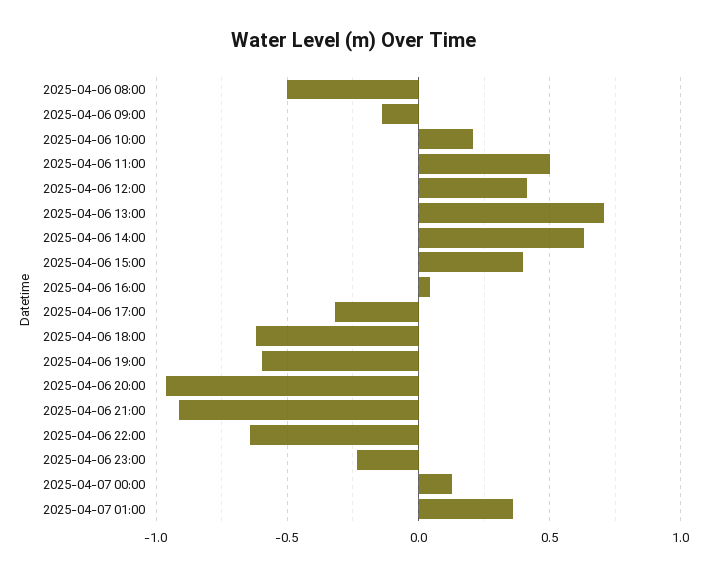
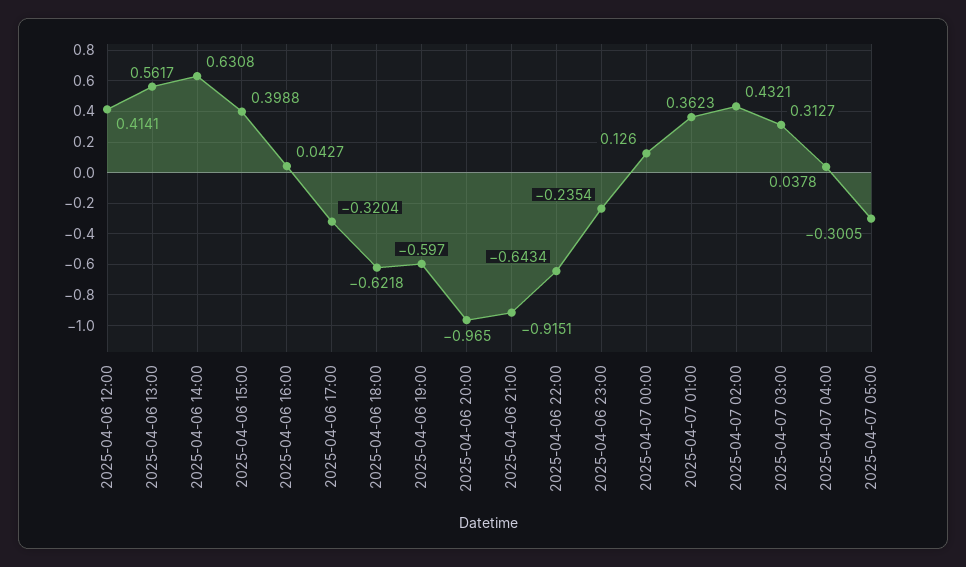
2025-04-06 08:00: -0.5 -> none
2025-04-06 09:00: -0.15 -> none
2025-04-06 10:00: 0.2 -> none
2025-04-06 11:00: 0.5 -> none
2025-04-06 13:00: 0.7 -> 0.5617
2025-04-07 02:00: none -> 0.4321
2025-04-07 03:00: none -> 0.3127
2025-04-07 04:00: none -> 0.0378
2025-04-07 05:00: none -> -0.3005

